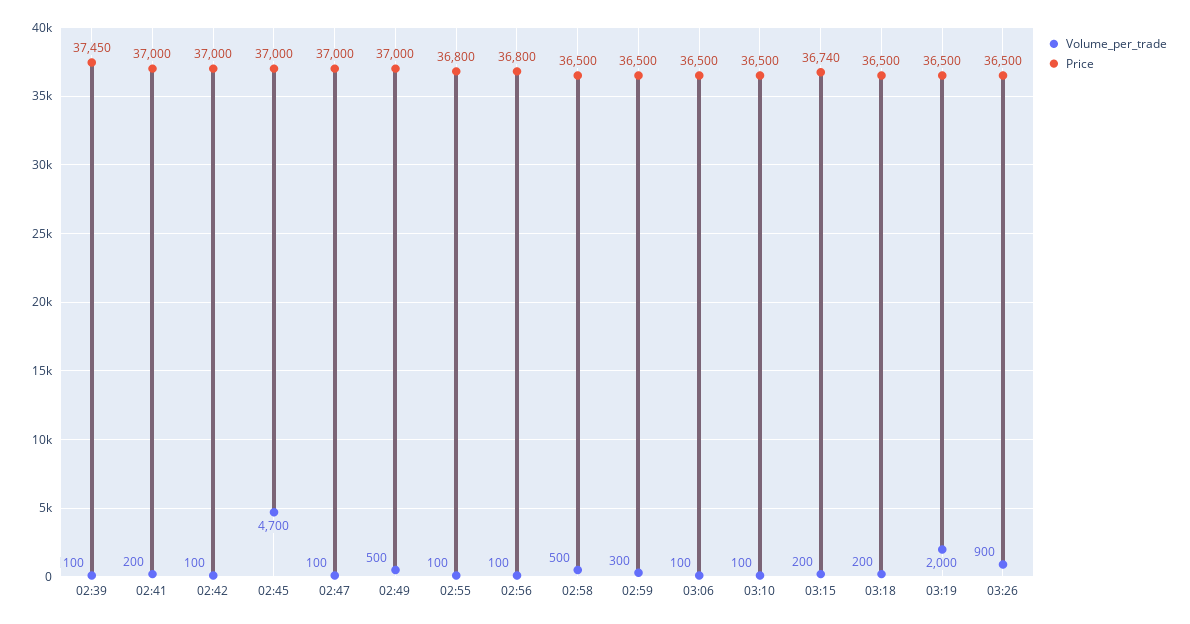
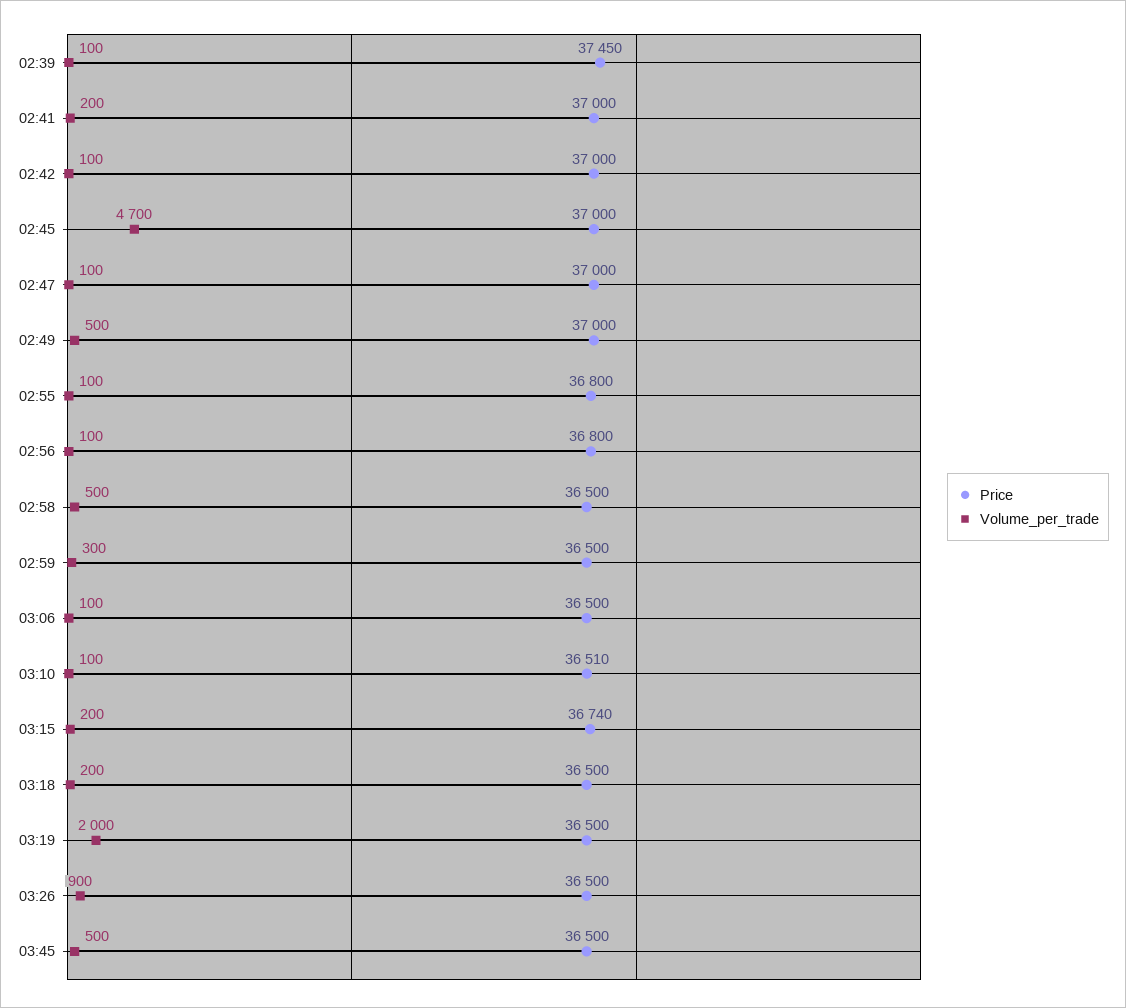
Price, 03:10: 36500 -> 36510
Price, 03:45: none -> 36500
Volume_per_trade, 03:45: none -> 500

